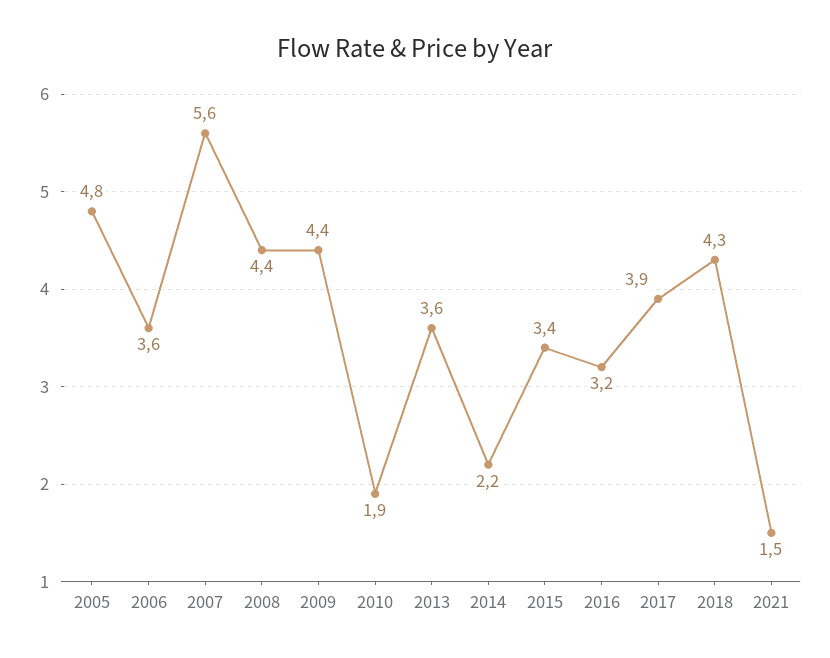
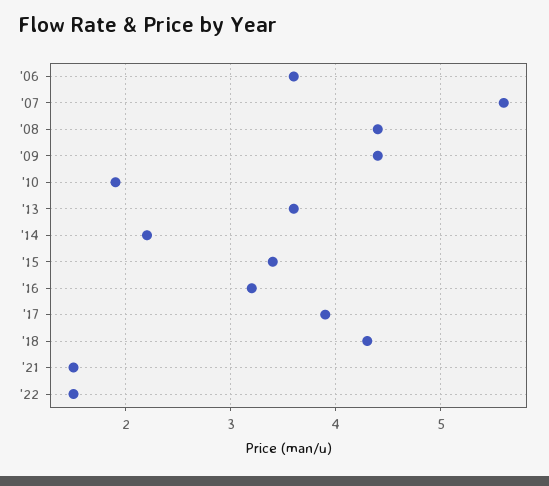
2005: 4.8 -> none
'22: none -> 1.5

